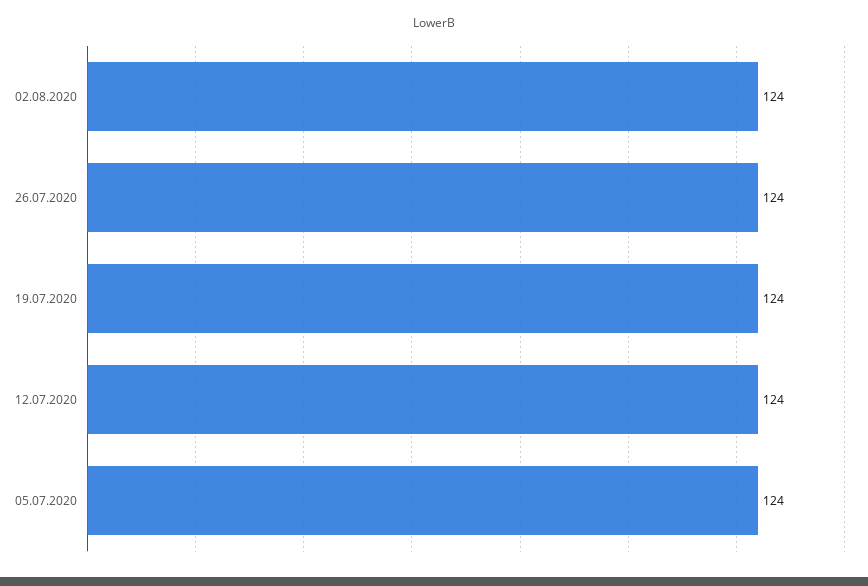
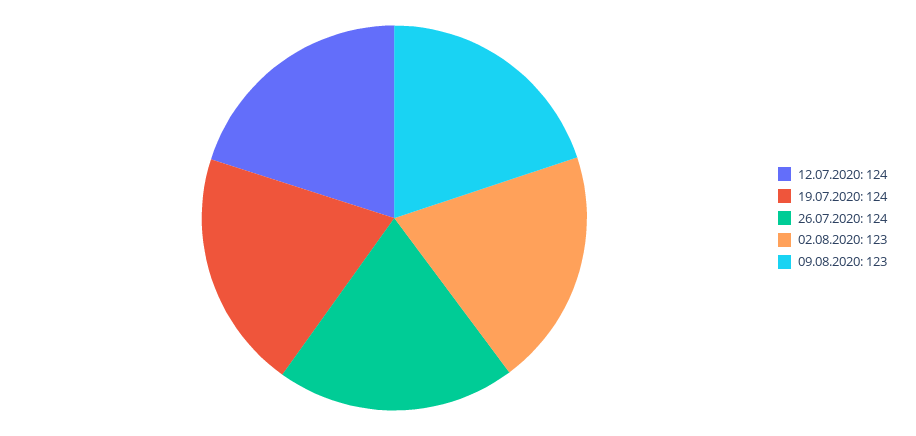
02.08.2020: 124 -> 123
05.07.2020: 124 -> none
09.08.2020: none -> 123

